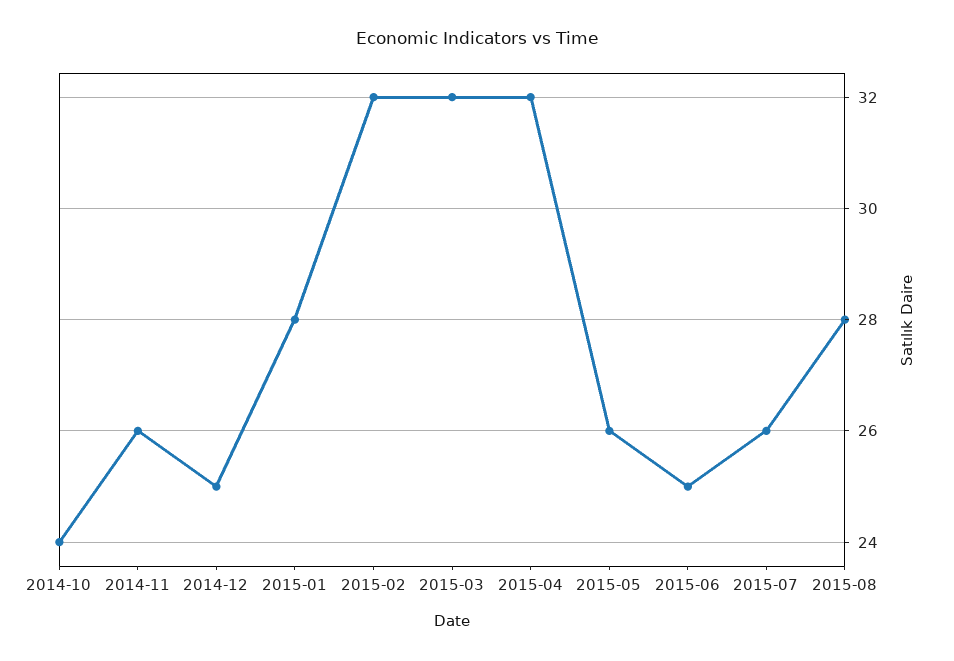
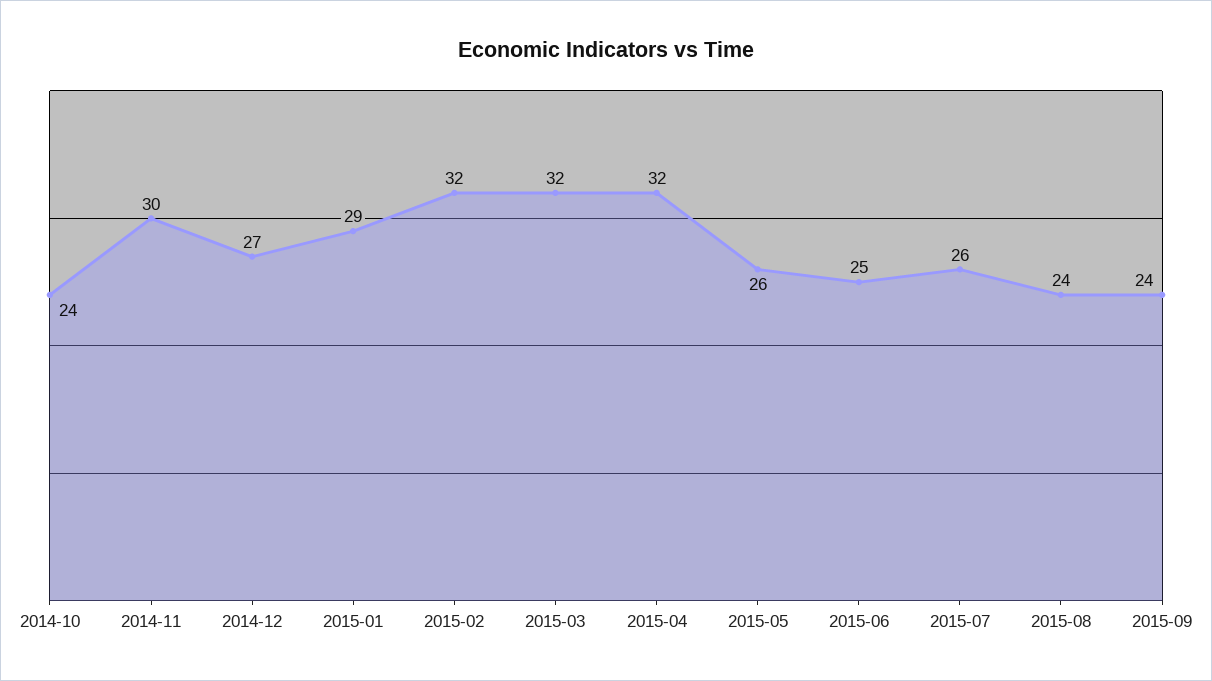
2014-11: 26 -> 30
2014-12: 25 -> 27
2015-01: 28 -> 29
2015-08: 28 -> 24
2015-09: none -> 24

